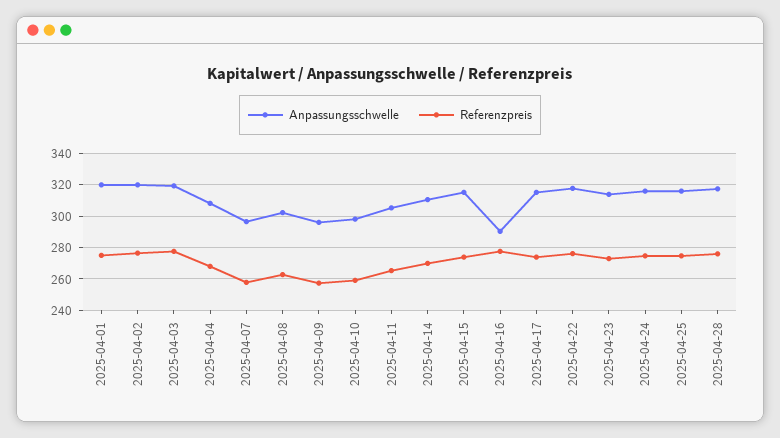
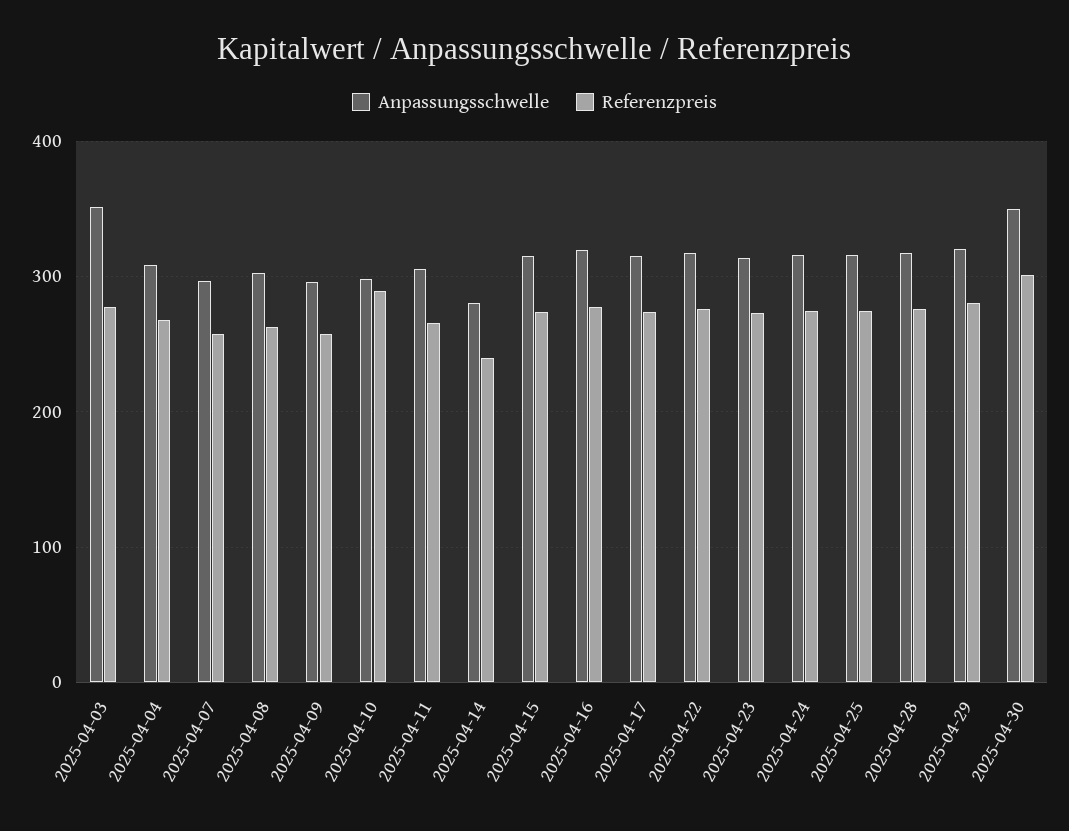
Anpassungsschwelle, 2025-04-01: 320 -> none
Referenzpreis, 2025-04-01: 275 -> none
Anpassungsschwelle, 2025-04-02: 320 -> none
Referenzpreis, 2025-04-02: 275 -> none
Anpassungsschwelle, 2025-04-03: 320 -> 350
Referenzpreis, 2025-04-10: 260 -> 290
Anpassungsschwelle, 2025-04-14: 310 -> 280
Referenzpreis, 2025-04-14: 270 -> 240
Anpassungsschwelle, 2025-04-16: 290 -> 320
Anpassungsschwelle, 2025-04-29: none -> 320
Referenzpreis, 2025-04-29: none -> 280
Anpassungsschwelle, 2025-04-30: none -> 350
Referenzpreis, 2025-04-30: none -> 300

